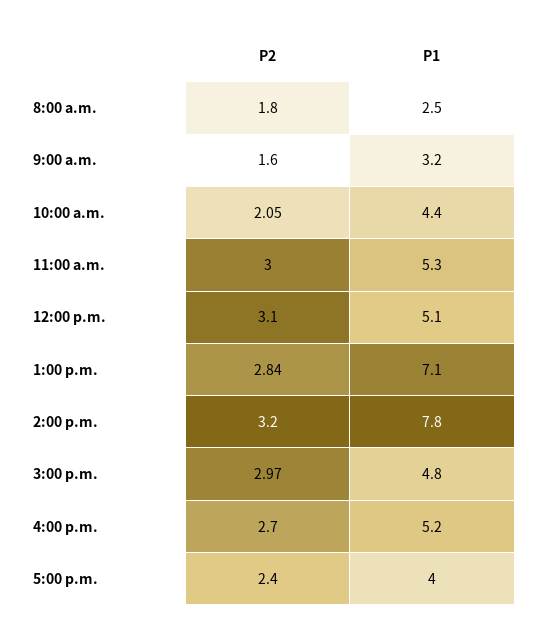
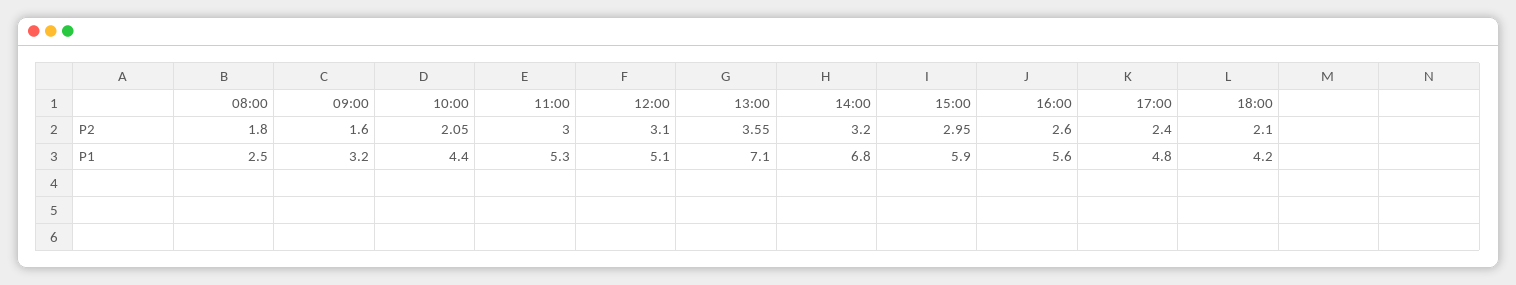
P2, 1:00 p.m.: 2.84 -> 3.55
P1, 2:00 p.m.: 7.8 -> 6.8
P2, 3:00 p.m.: 2.97 -> 2.95
P1, 3:00 p.m.: 4.8 -> 5.9
P2, 4:00 p.m.: 2.7 -> 2.6
P1, 4:00 p.m.: 5.2 -> 5.6
P1, 5:00 p.m.: 4 -> 4.8
P2, 18:00: none -> 2.1
P1, 18:00: none -> 4.2

